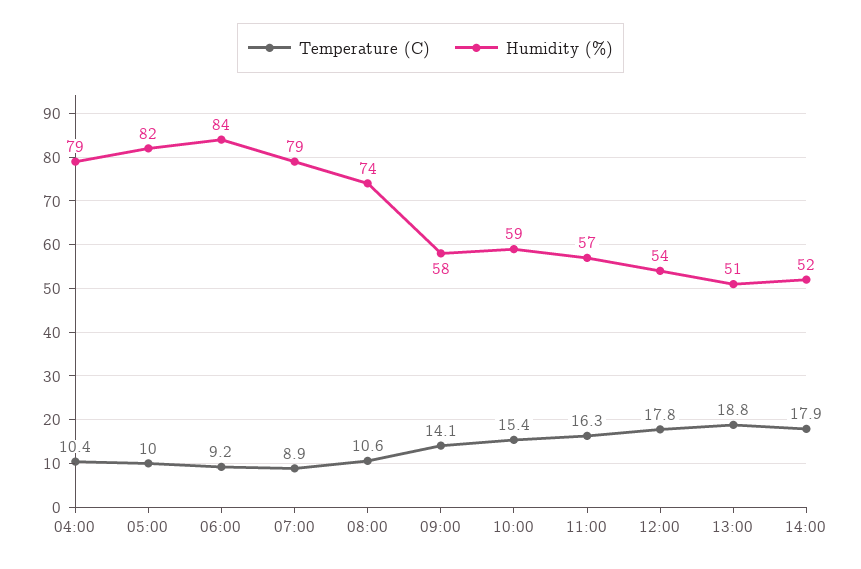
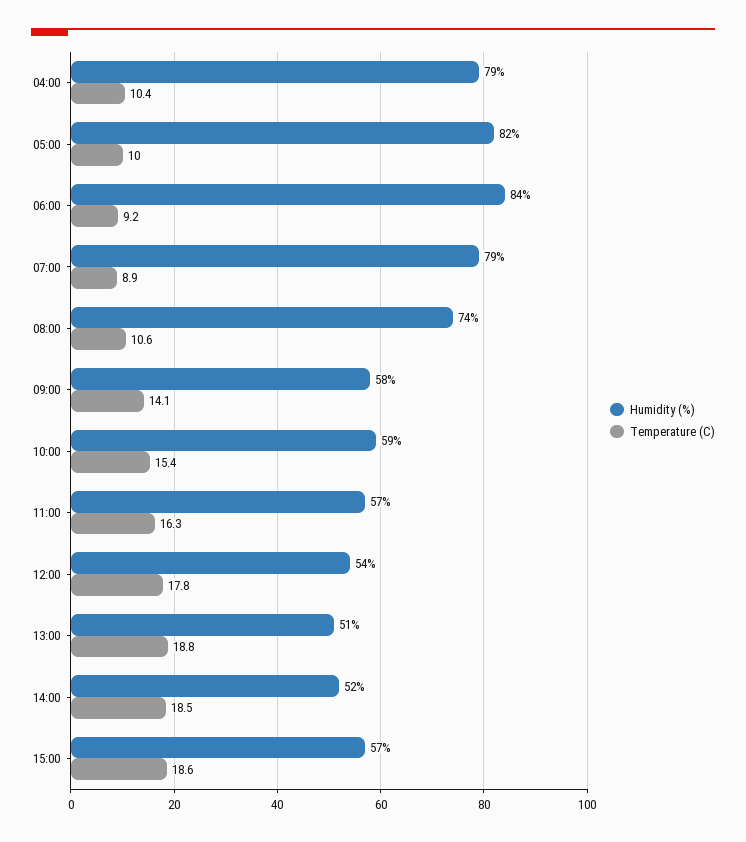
Temperature (C), 14:00: 17.9 -> 18.5
Humidity (%), 15:00: none -> 57
Temperature (C), 15:00: none -> 18.6

